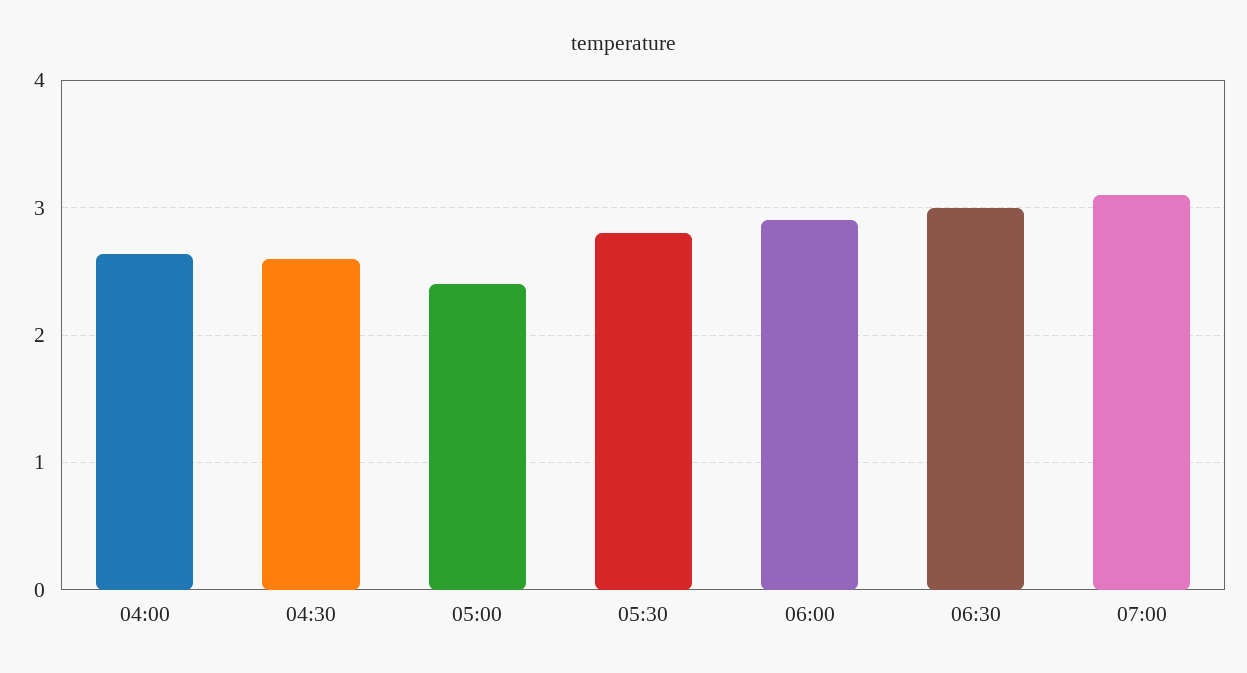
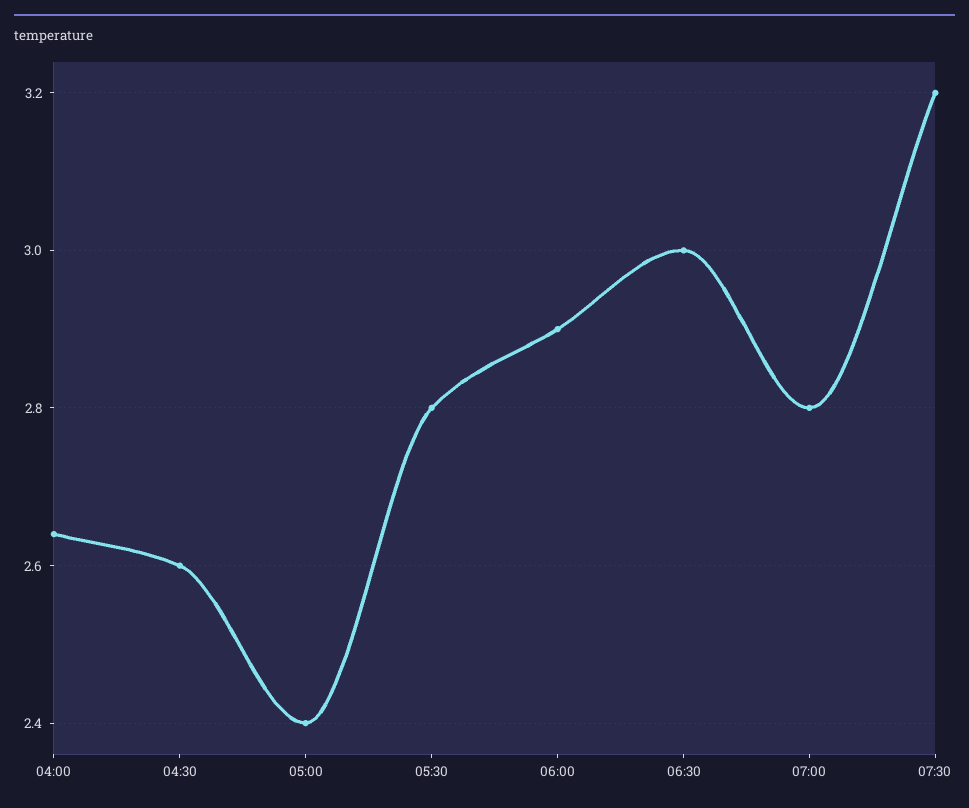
07:00: 3.1 -> 2.8
07:30: none -> 3.2

